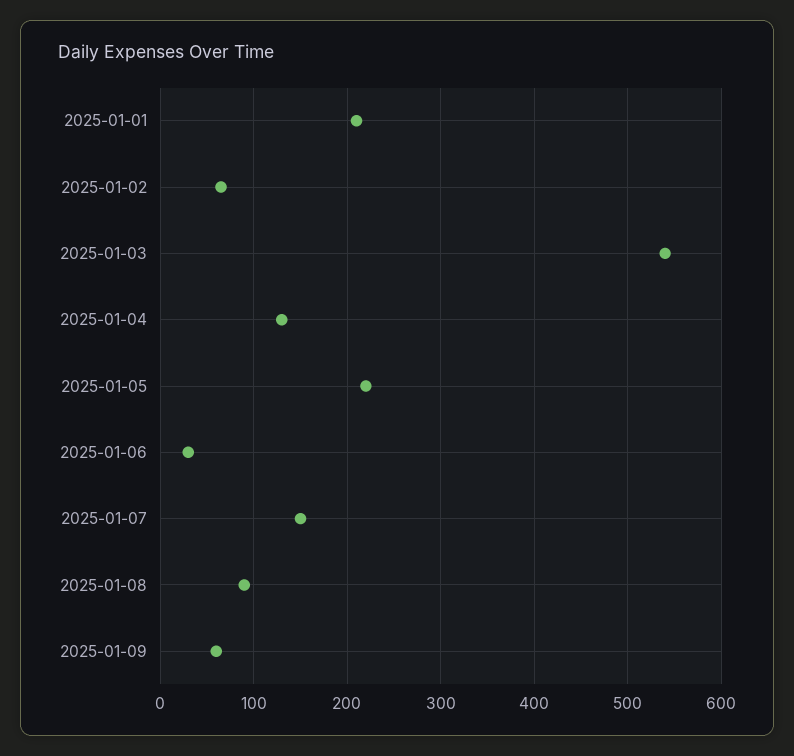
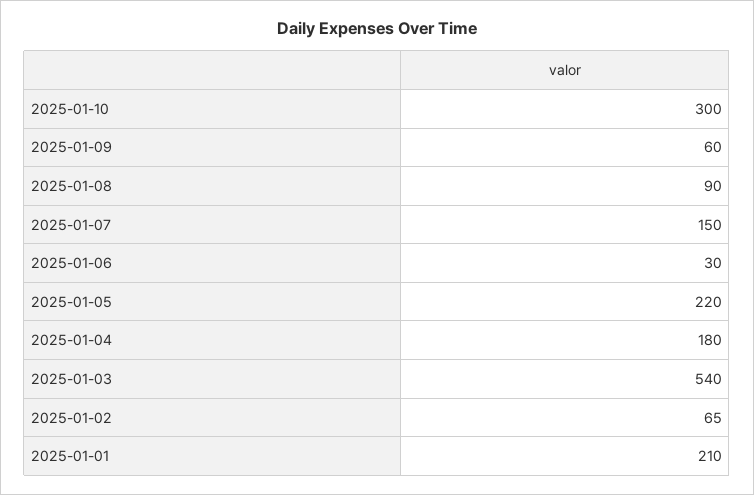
2025-01-04: 130 -> 180
2025-01-10: none -> 300

